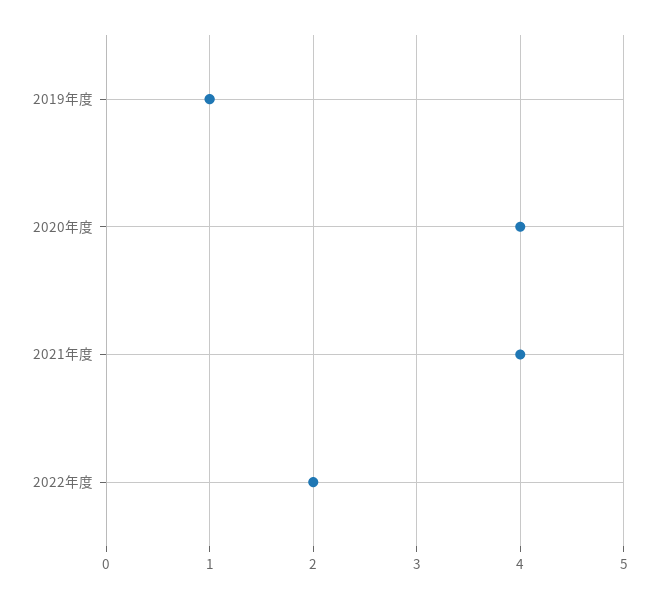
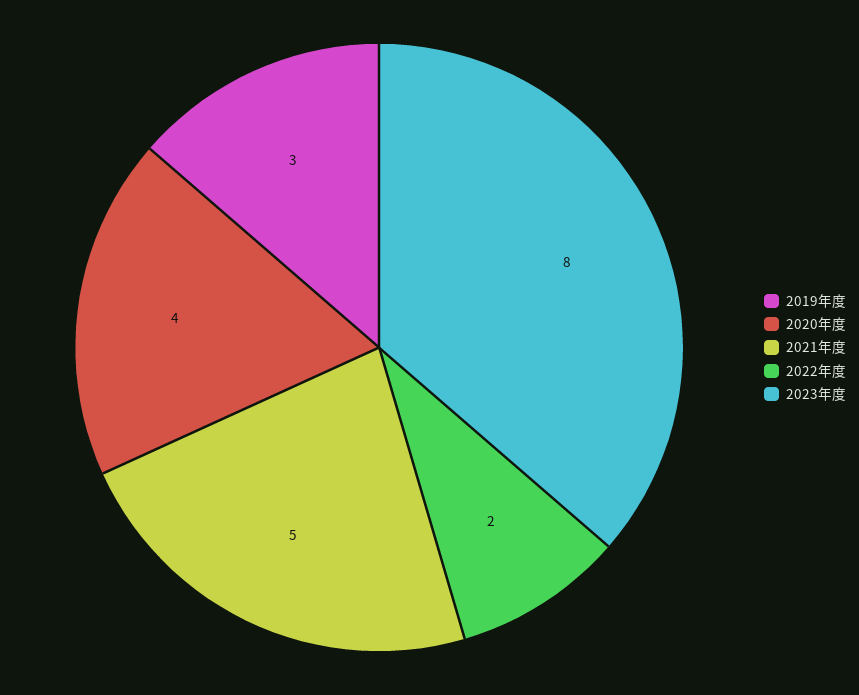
2019年度: 1 -> 3
2021年度: 4 -> 5
2023年度: none -> 8

